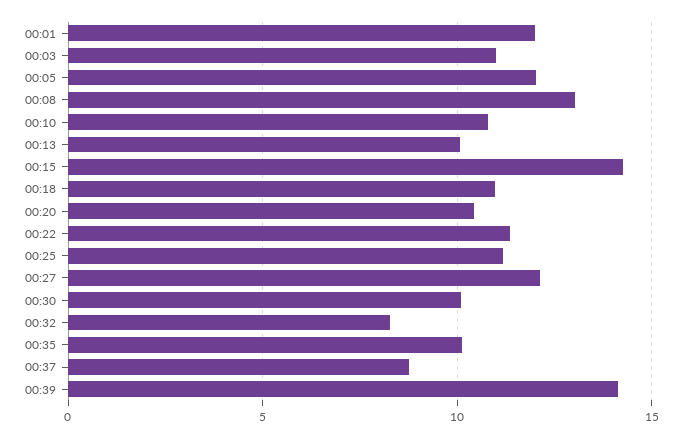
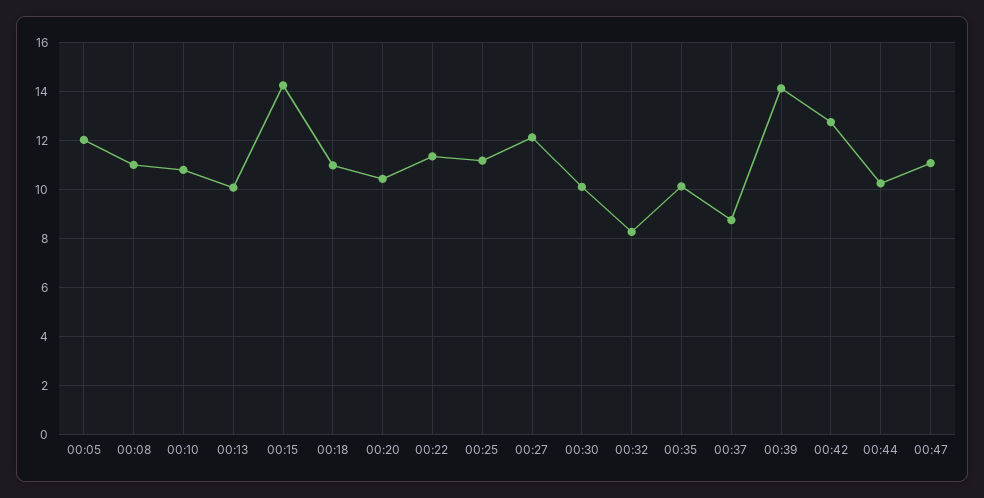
00:01: 12 -> none
00:03: 11 -> none
00:08: 13 -> 11
00:42: none -> 12.75
00:44: none -> 10.25
00:47: none -> 11

